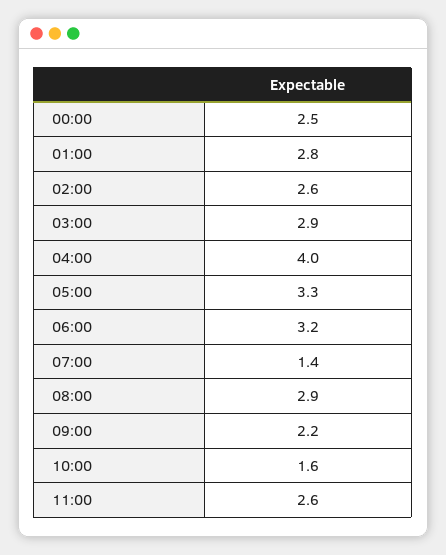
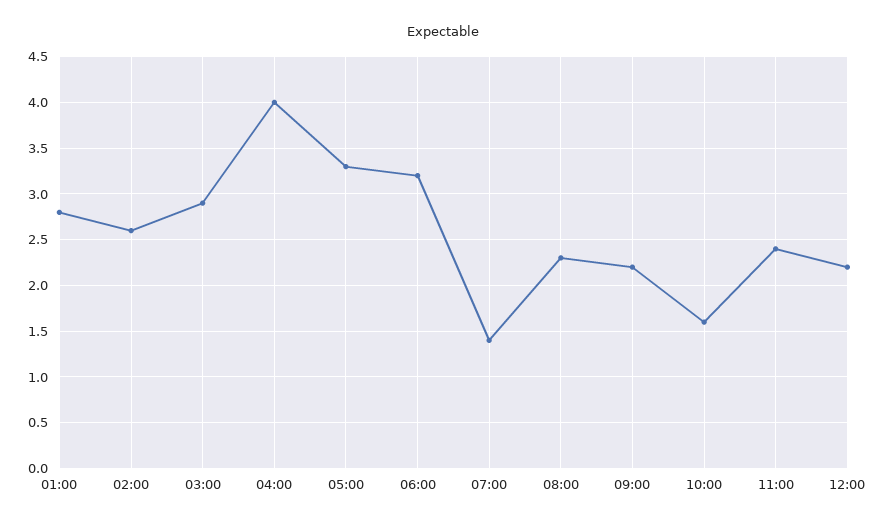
00:00: 2.5 -> none
08:00: 2.9 -> 2.3
11:00: 2.6 -> 2.4
12:00: none -> 2.2

